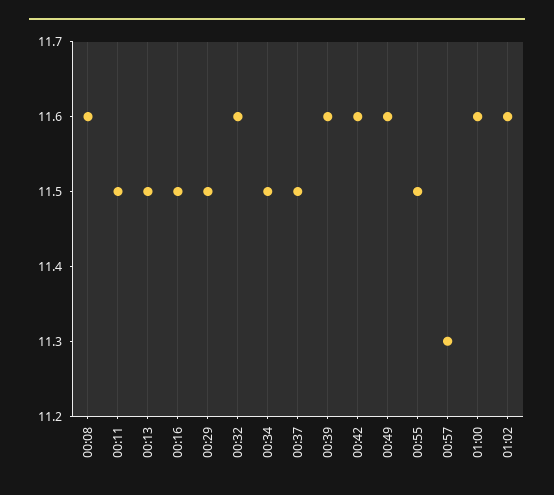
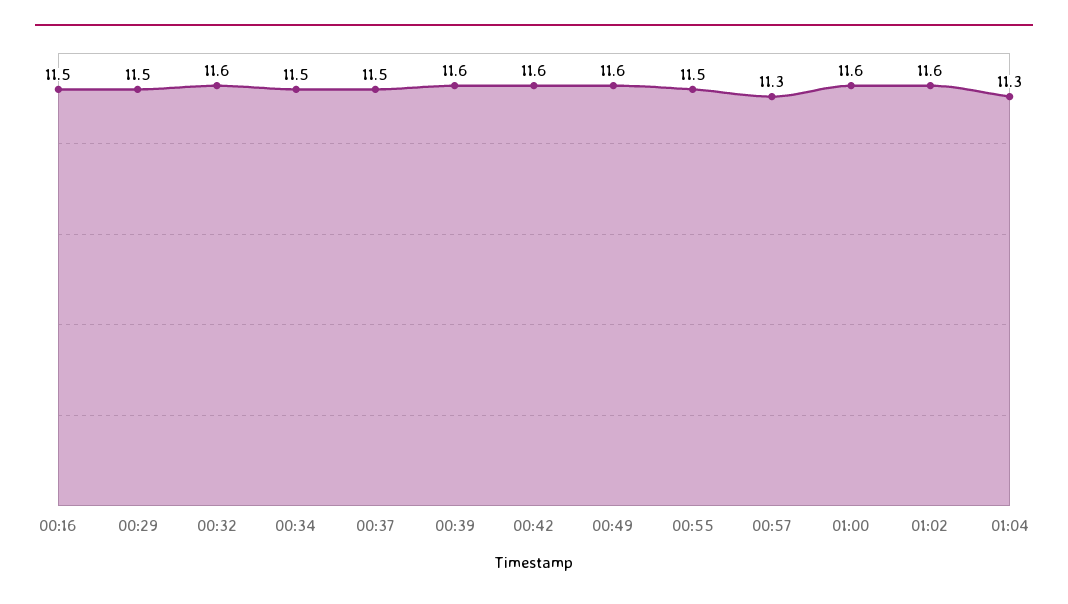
00:08: 11.6 -> none
00:11: 11.5 -> none
00:13: 11.5 -> none
01:04: none -> 11.3

